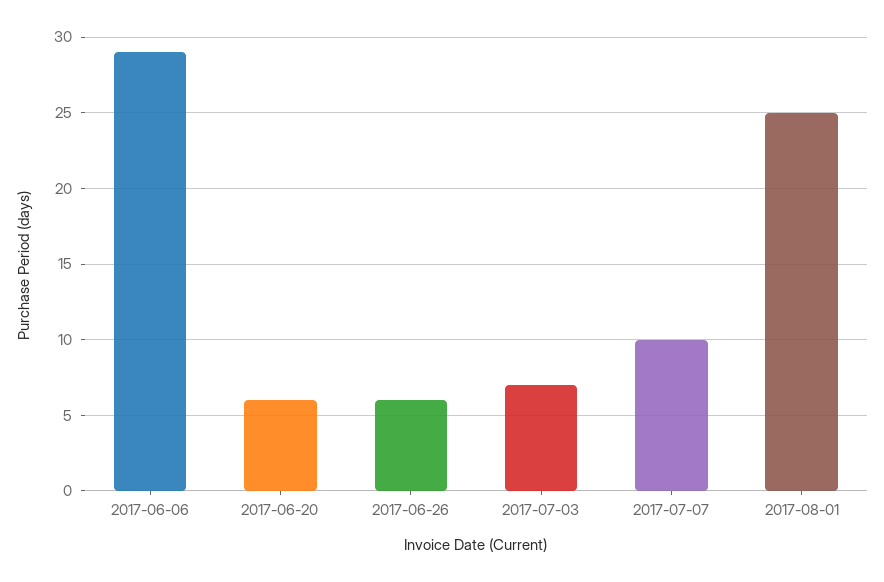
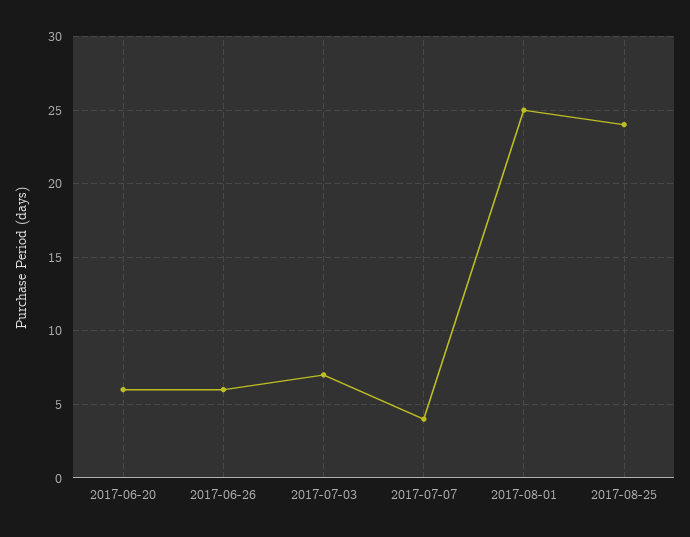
2017-06-06: 29 -> none
2017-07-07: 10 -> 4
2017-08-25: none -> 24

